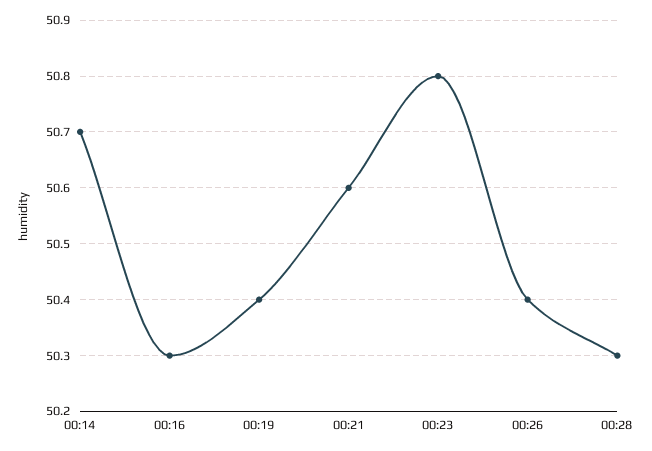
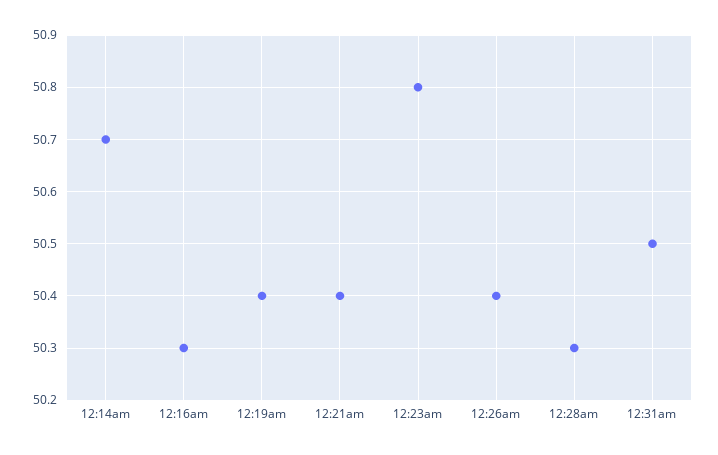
00:21: 50.6 -> 50.4
12:31am: none -> 50.5

